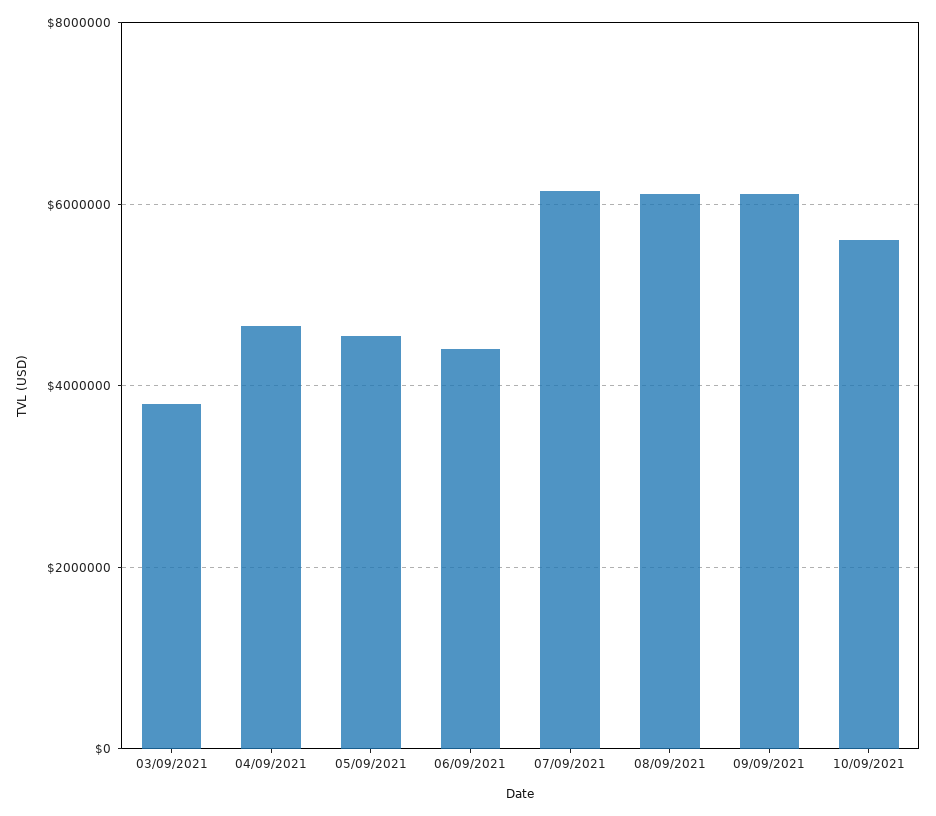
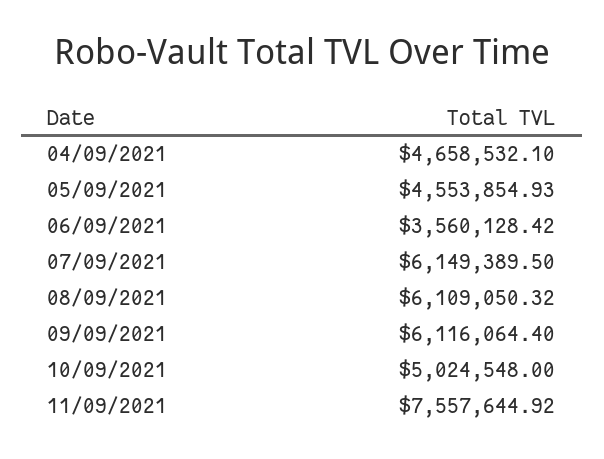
03/09/2021: 3800000 -> none
06/09/2021: 4400000 -> 3560128.42
10/09/2021: 5600000 -> 5024548
11/09/2021: none -> 7557644.92

